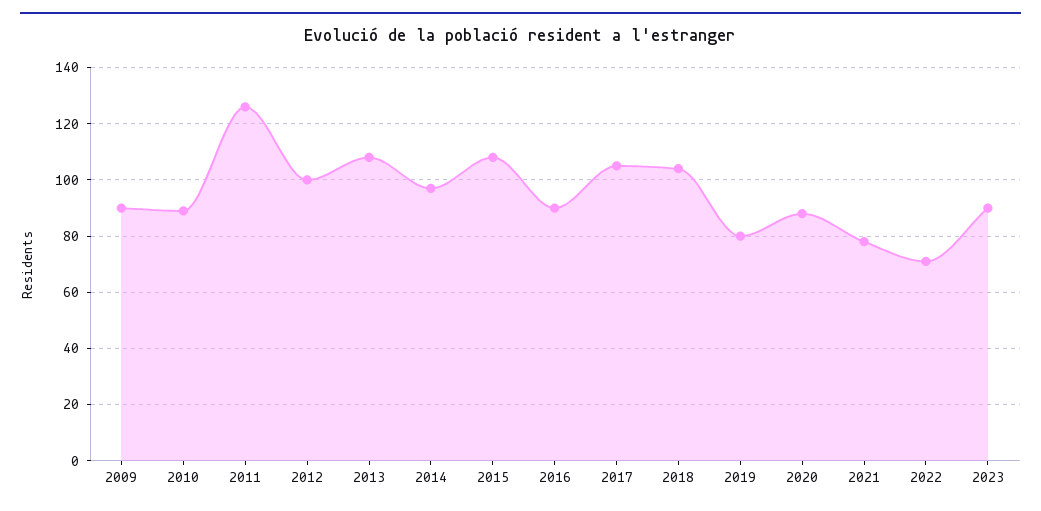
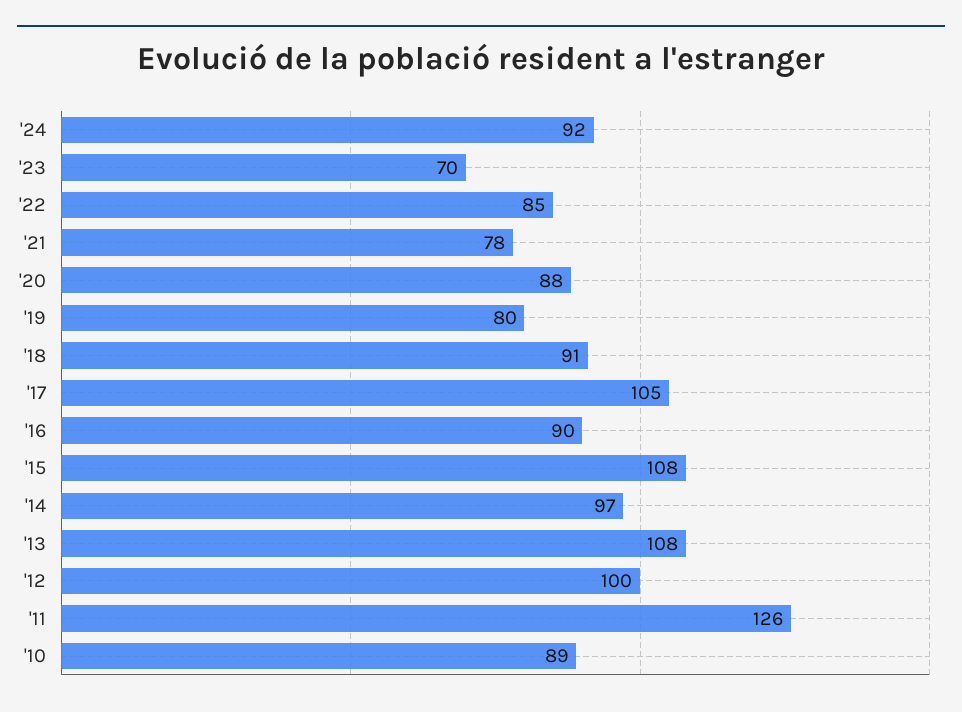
2009: 90 -> none
2018: 105 -> 91
2022: 70 -> 85
2023: 90 -> 70
'24: none -> 92

